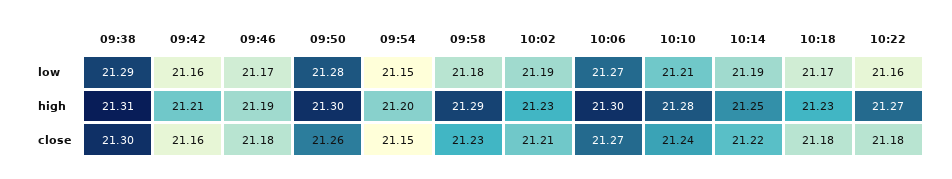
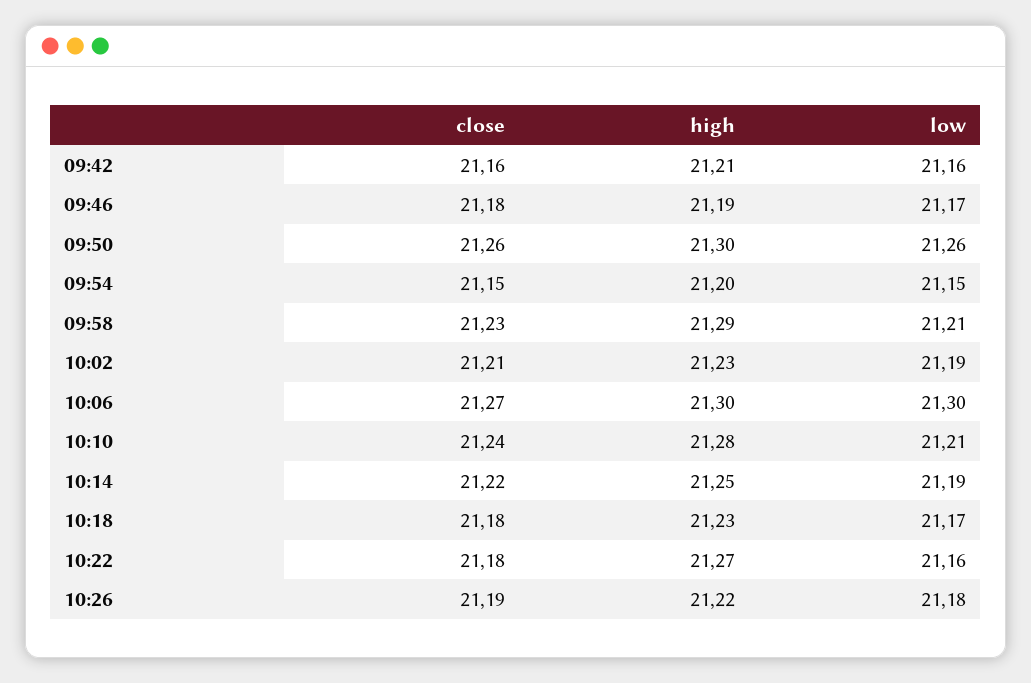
09:38, low: 21.29 -> none
09:50, low: 21.28 -> 21.26
09:58, low: 21.18 -> 21.21
10:06, low: 21.27 -> 21.3
09:38, high: 21.31 -> none
09:38, close: 21.3 -> none
10:26, close: none -> 21.19
10:26, high: none -> 21.22
10:26, low: none -> 21.18

